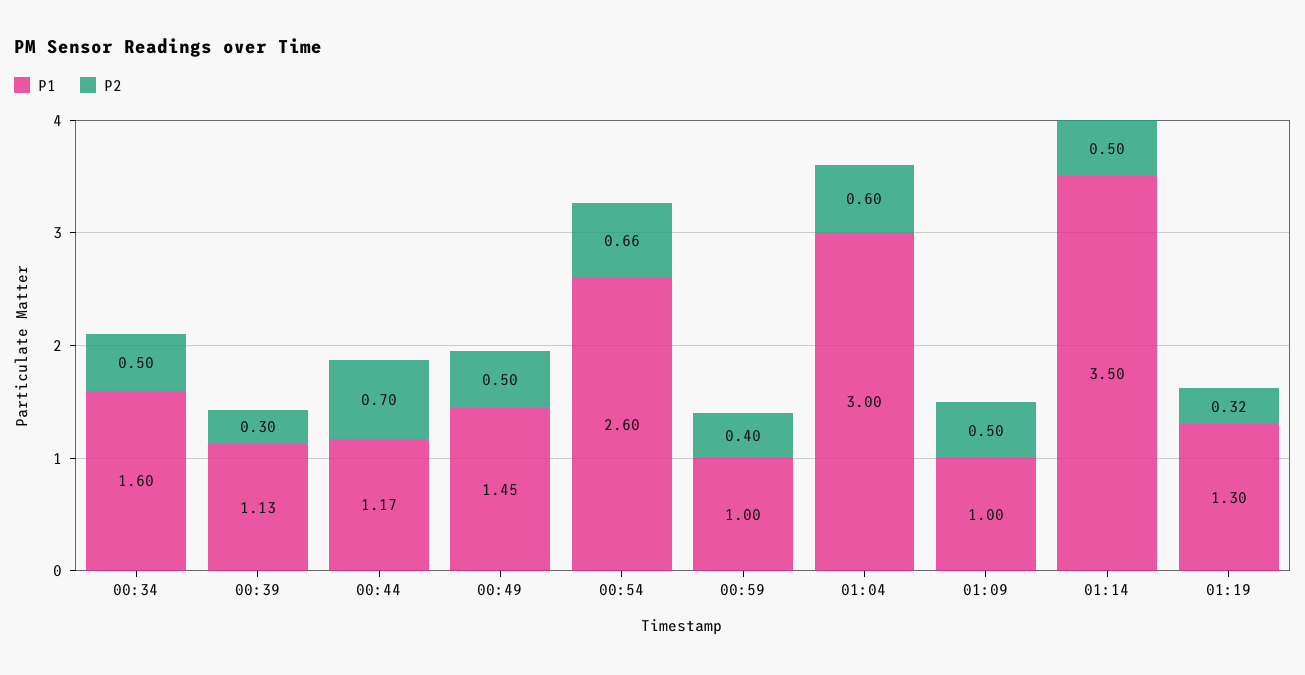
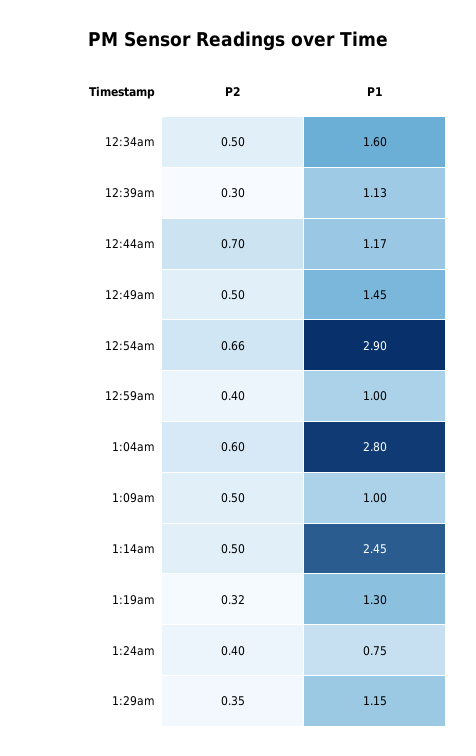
P1, 00:54: 2.6 -> 2.9
P1, 01:04: 3 -> 2.8
P1, 01:14: 3.5 -> 2.45
P2, 1:24am: none -> 0.4
P1, 1:24am: none -> 0.75
P2, 1:29am: none -> 0.35
P1, 1:29am: none -> 1.15

